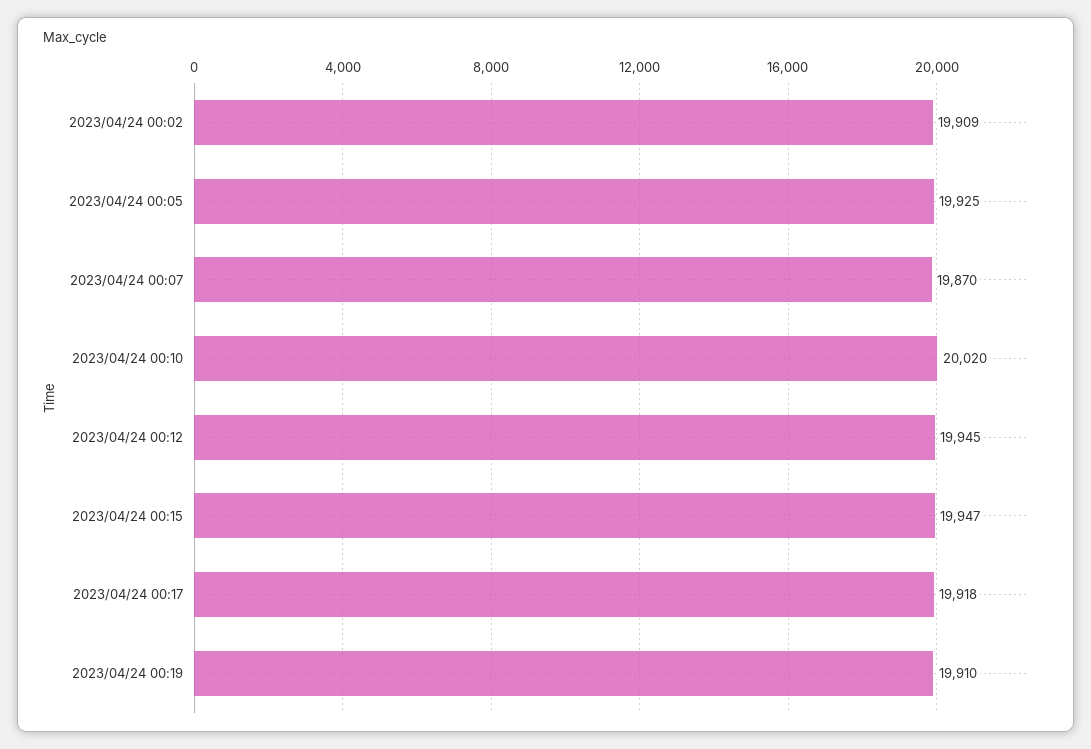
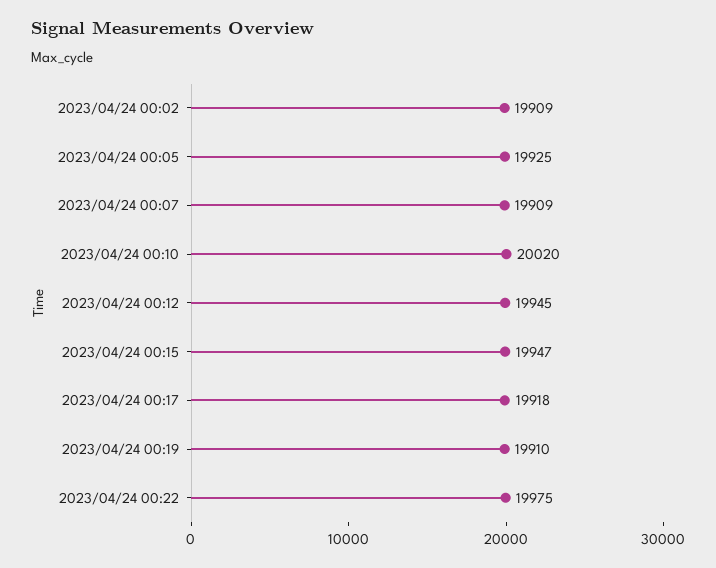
2023/04/24 00:07: 19870 -> 19909
2023/04/24 00:22: none -> 19975

